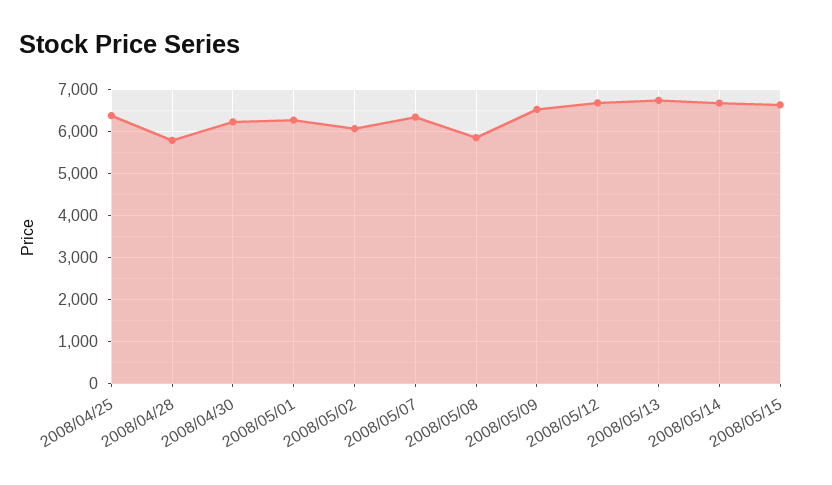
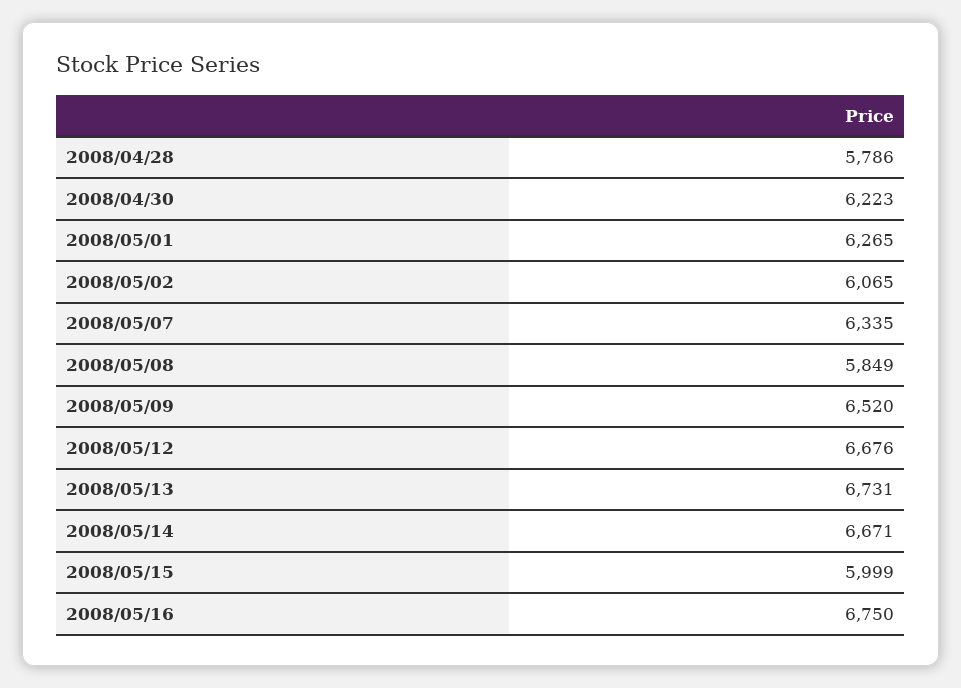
2008/04/25: 6400 -> none
2008/05/15: 6600 -> 5999
2008/05/16: none -> 6750

